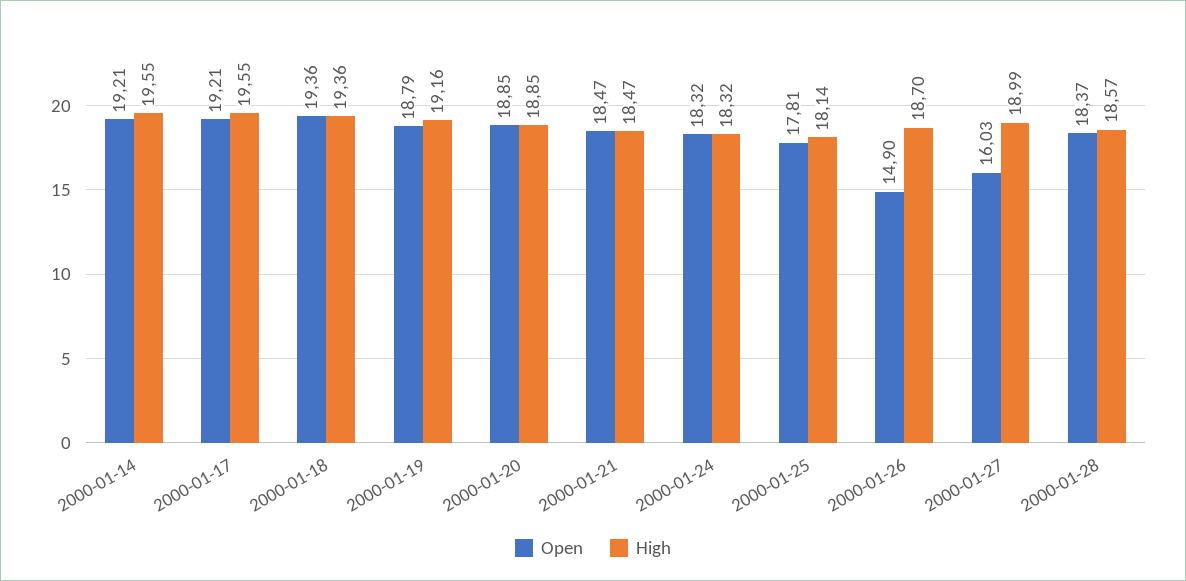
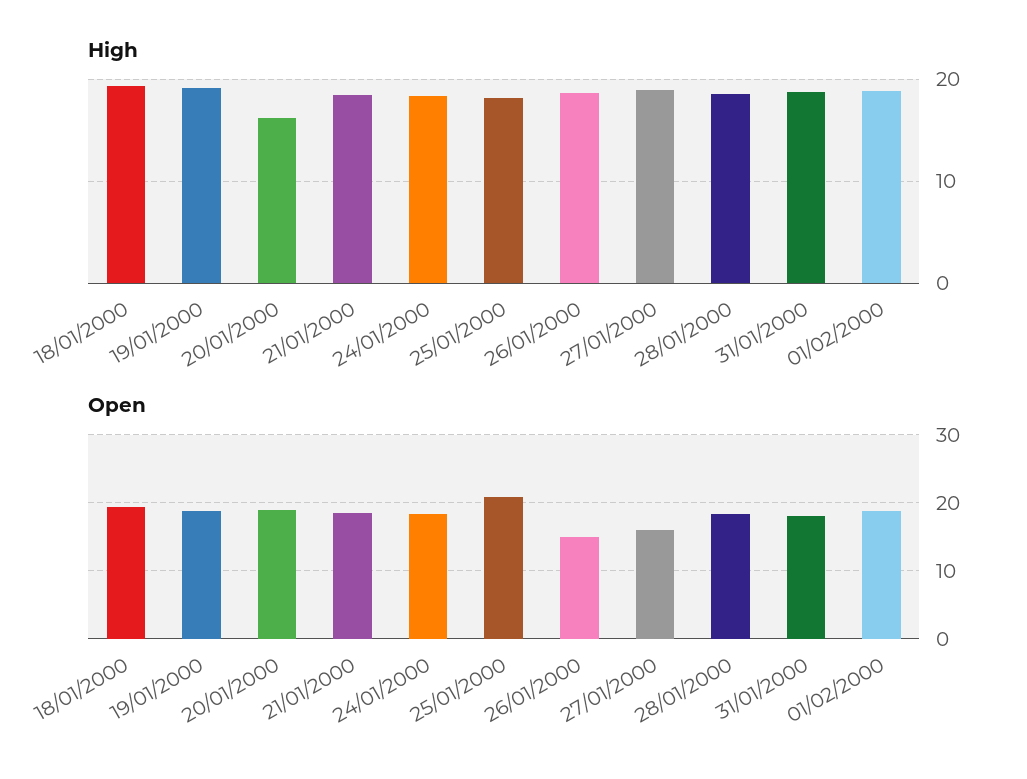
Open, 2000-01-14: 19.21 -> none
High, 2000-01-14: 19.55 -> none
Open, 2000-01-17: 19.21 -> none
High, 2000-01-17: 19.55 -> none
High, 2000-01-20: 18.85 -> 16
Open, 2000-01-25: 17.81 -> 21
High, 31/01/2000: none -> 19
High, 01/02/2000: none -> 19
Open, 31/01/2000: none -> 18
Open, 01/02/2000: none -> 19

